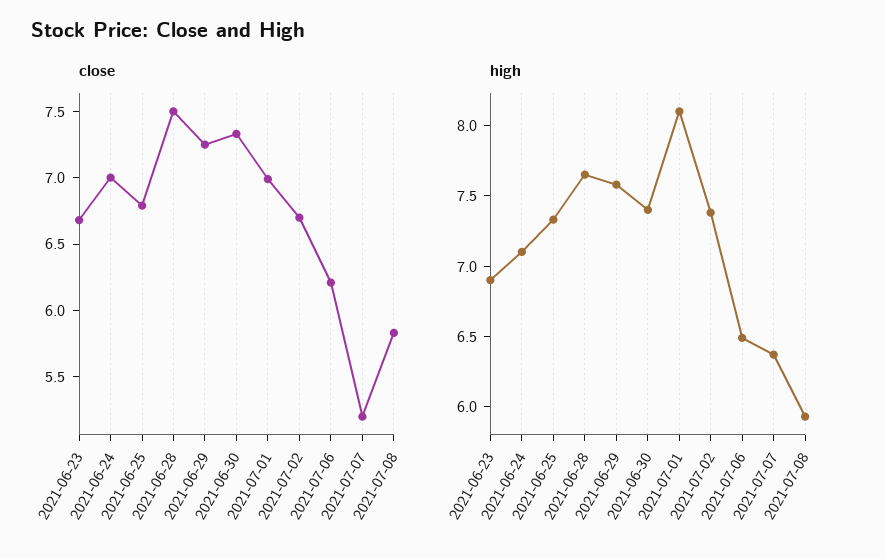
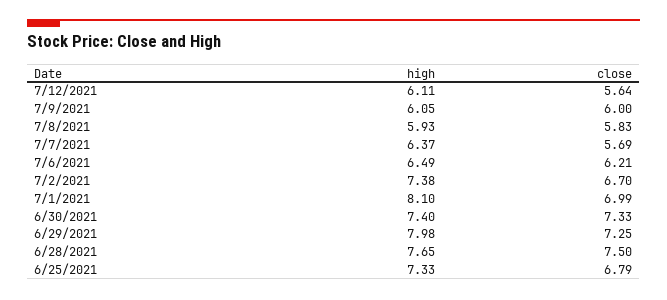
close, 2021-06-23: 6.7 -> none
close, 2021-06-24: 7 -> none
close, 2021-07-07: 5.2 -> 5.69
high, 2021-06-23: 6.9 -> none
high, 2021-06-24: 7.1 -> none
high, 2021-06-29: 7.6 -> 7.98
high, 7/12/2021: none -> 6.11
close, 7/12/2021: none -> 5.64
high, 7/9/2021: none -> 6.05
close, 7/9/2021: none -> 6

